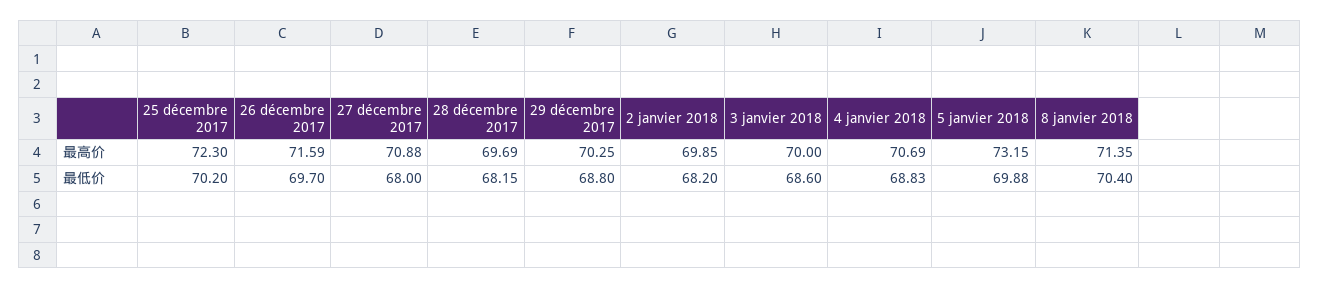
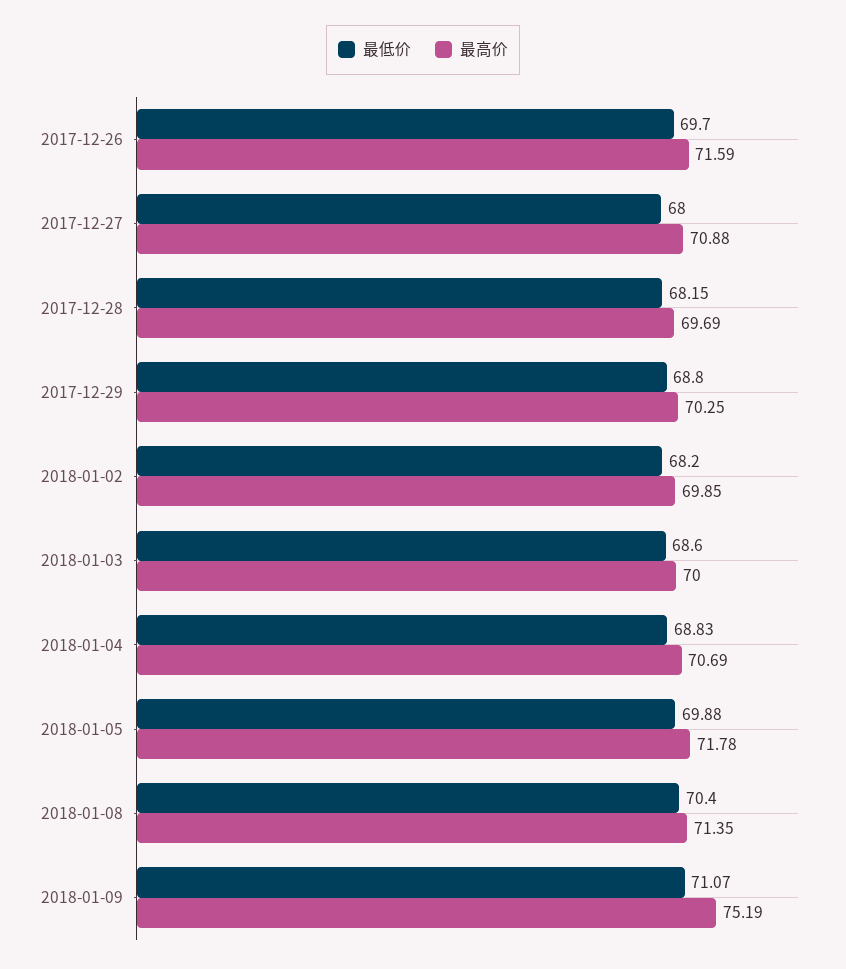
最高价, 25 décembre 2017: 72.3 -> none
最高价, 5 janvier 2018: 73.15 -> 71.78
最低价, 25 décembre 2017: 70.2 -> none
最低价, 2018-01-09: none -> 71.07
最高价, 2018-01-09: none -> 75.19

